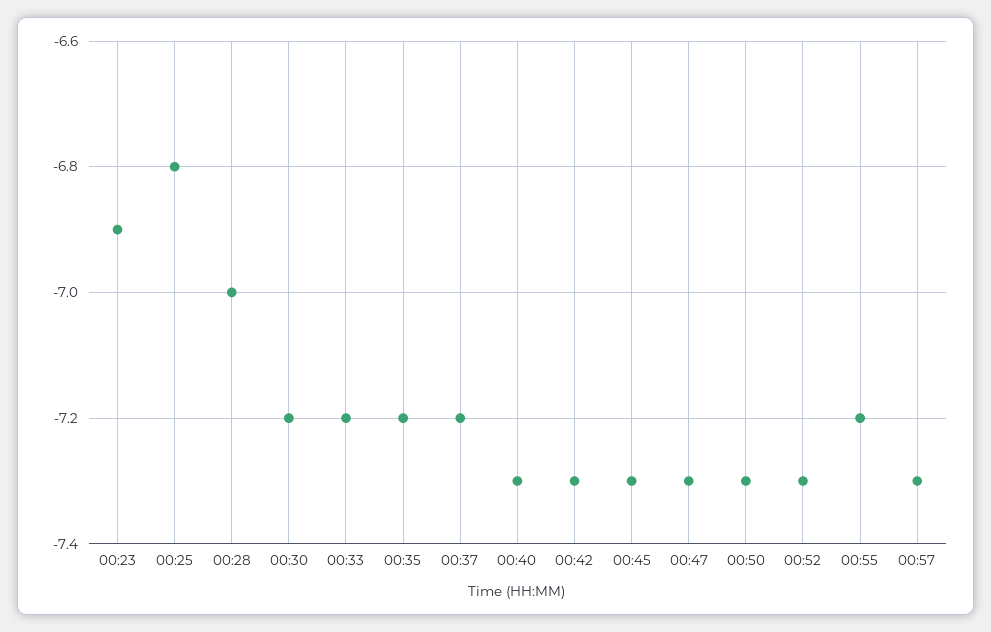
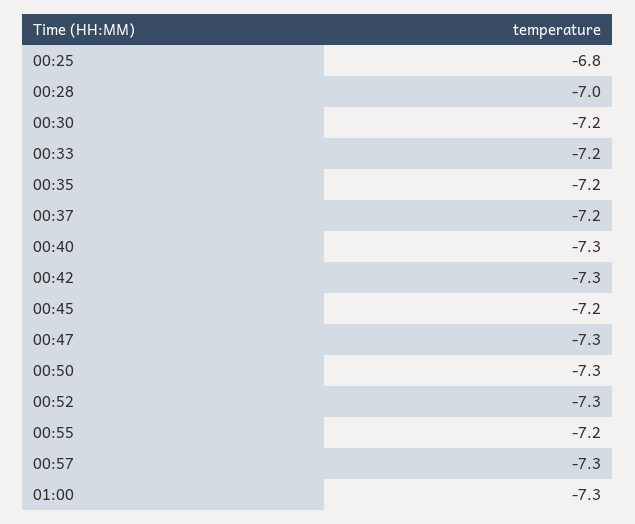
00:23: -6.9 -> none
00:45: -7.3 -> -7.2
01:00: none -> -7.3

